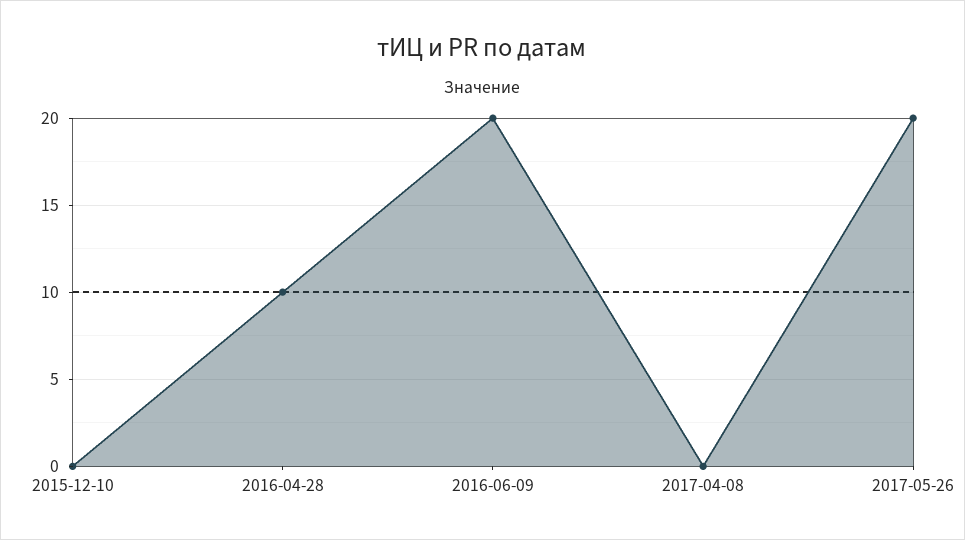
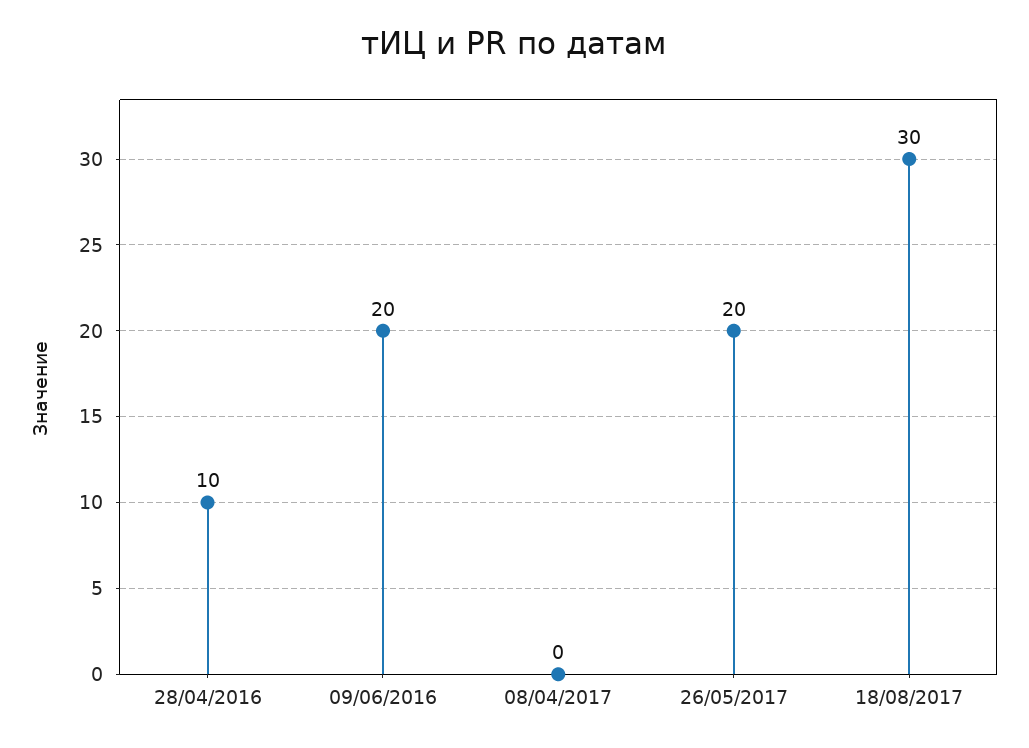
2015-12-10: 0 -> none
18/08/2017: none -> 30

